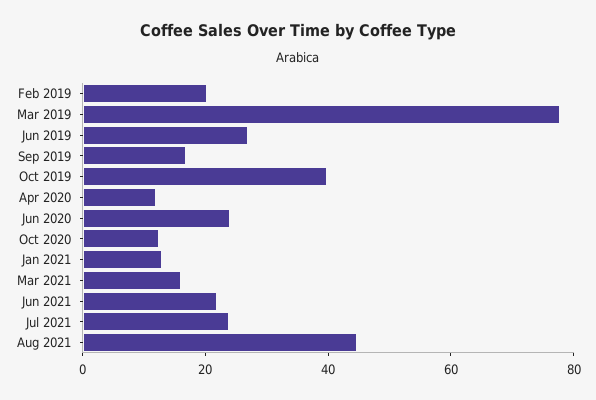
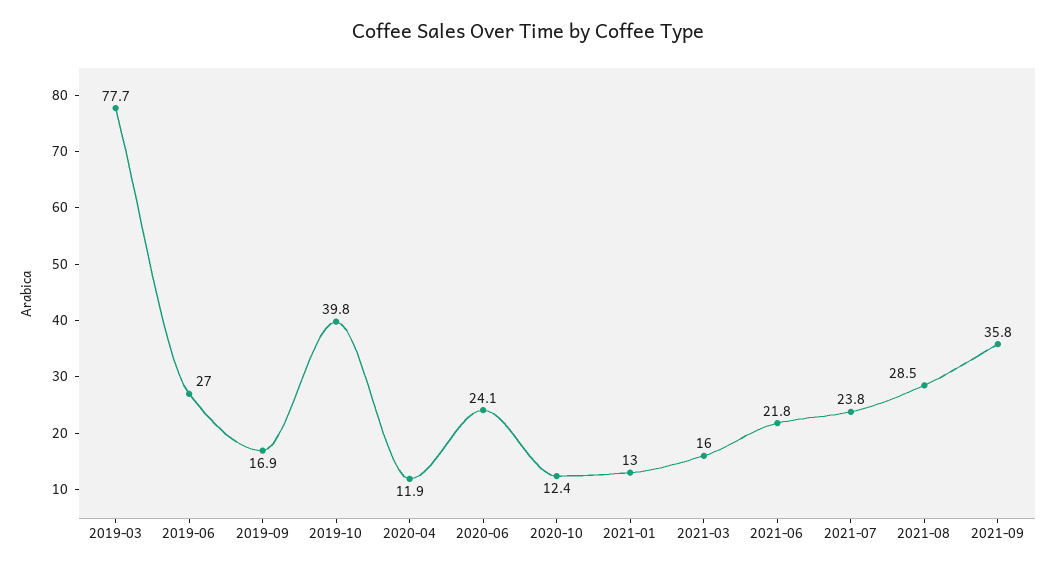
Feb 2019: 20 -> none
Aug 2021: 45 -> 28.5
2021-09: none -> 35.8

